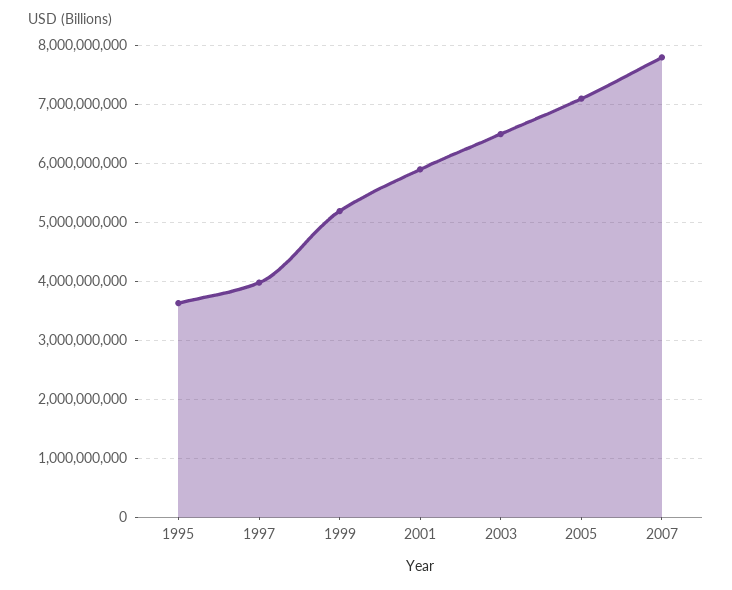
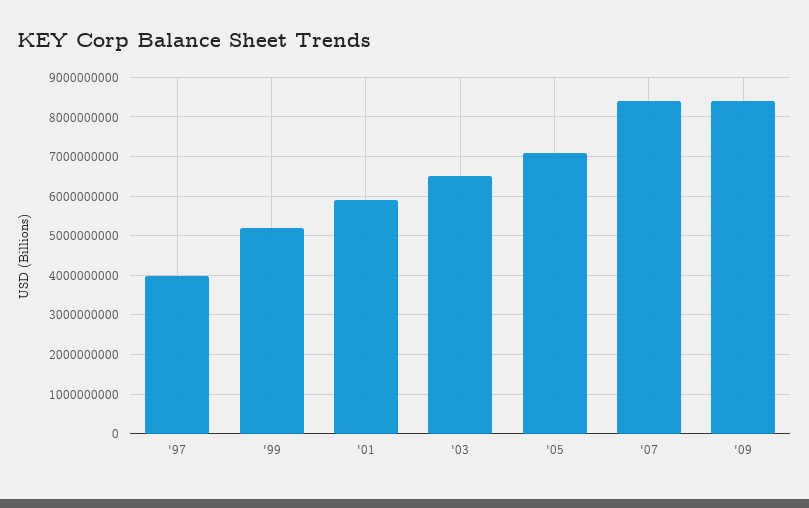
1995: 3600000000 -> none
2007: 7800000000 -> 8400000000
'09: none -> 8400000000

